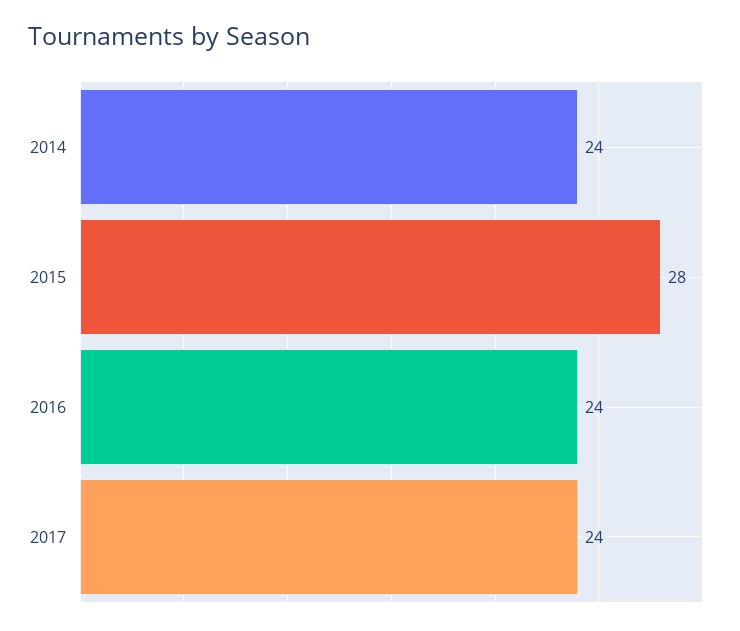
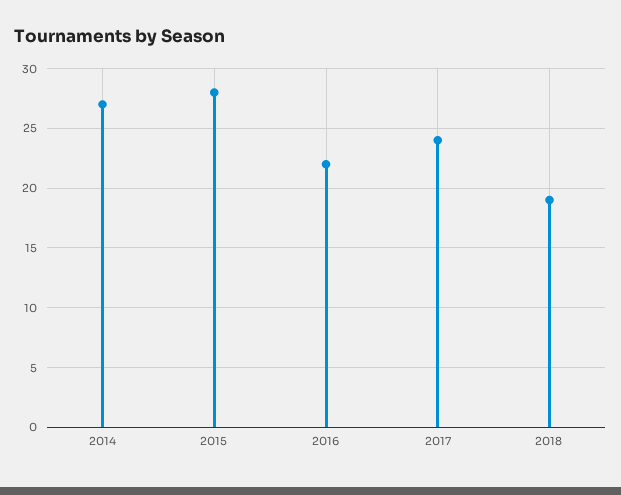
2014: 24 -> 27
2016: 24 -> 22
2018: none -> 19

